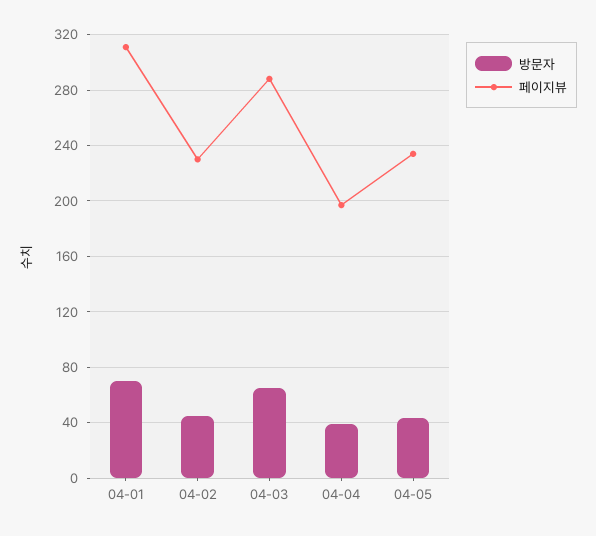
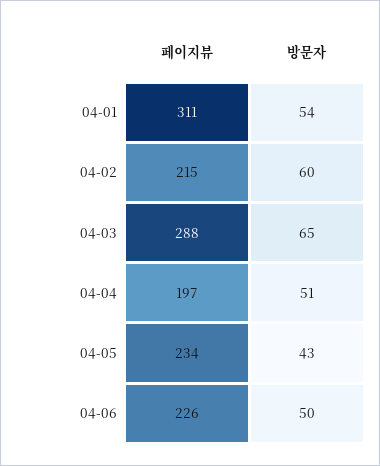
방문자, 04-01: 70 -> 54
방문자, 04-02: 45 -> 60
페이지뷰, 04-02: 230 -> 215
방문자, 04-04: 40 -> 51
페이지뷰, 04-06: none -> 226
방문자, 04-06: none -> 50

